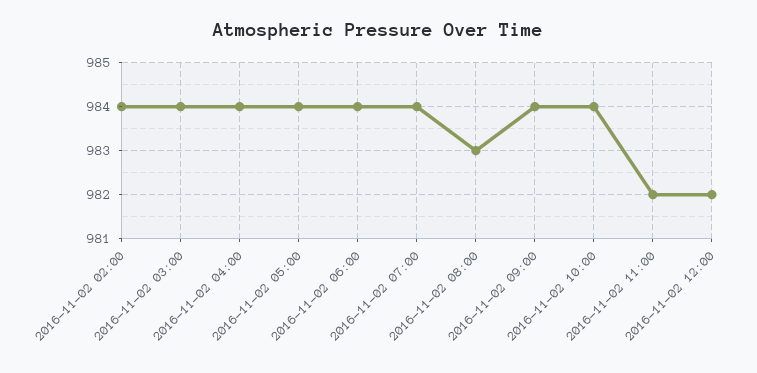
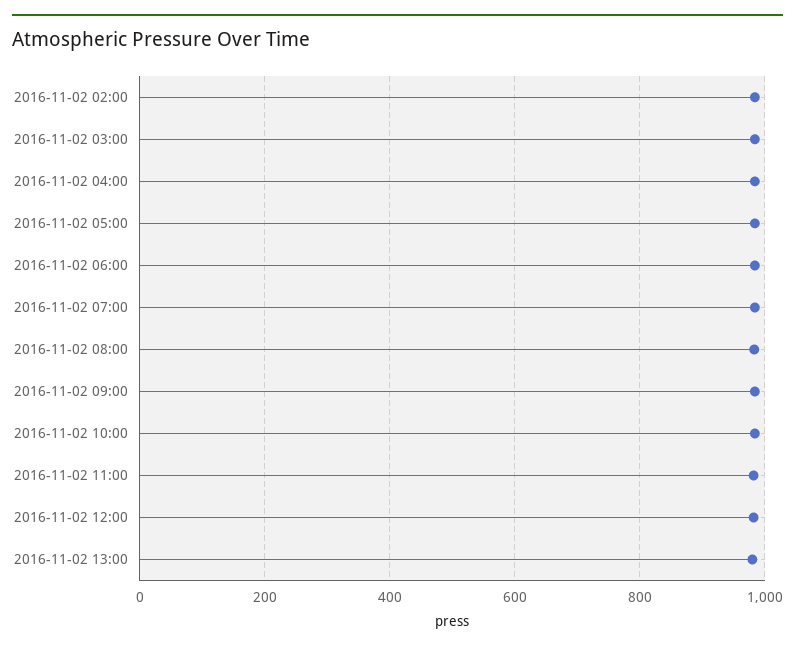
2016-11-02 13:00: none -> 980

